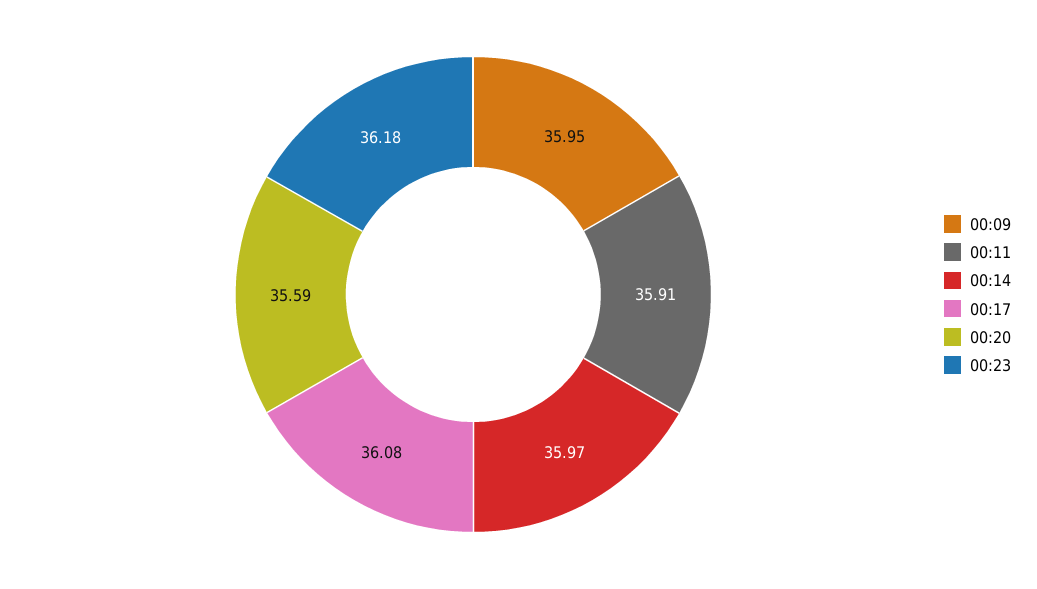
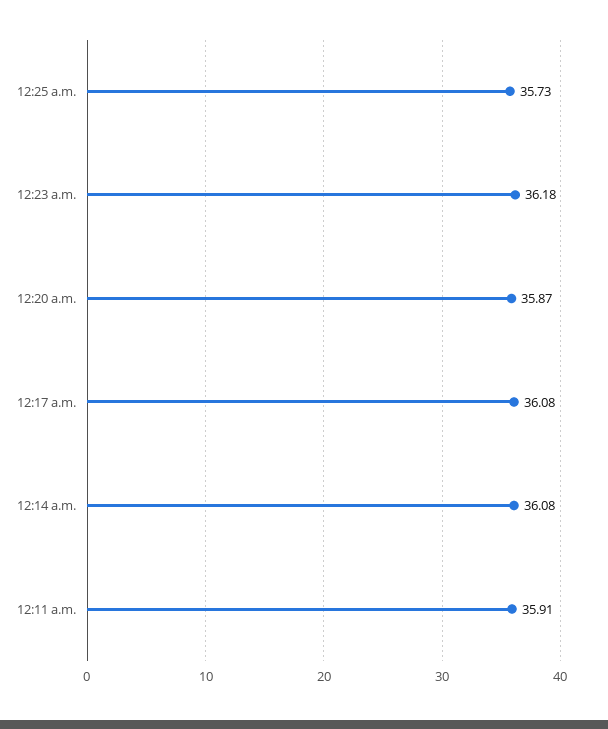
00:09: 35.95 -> none
00:14: 35.97 -> 36.08
00:20: 35.59 -> 35.87
12:25 a.m.: none -> 35.73

